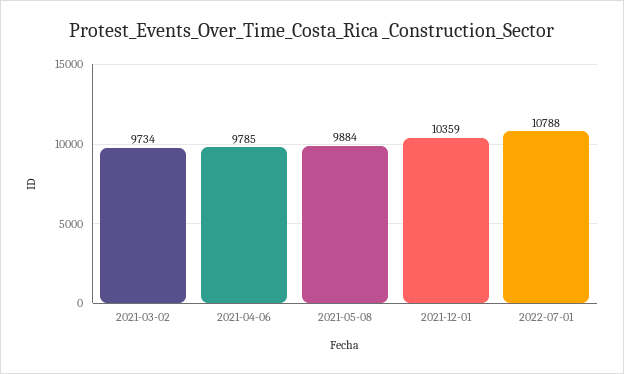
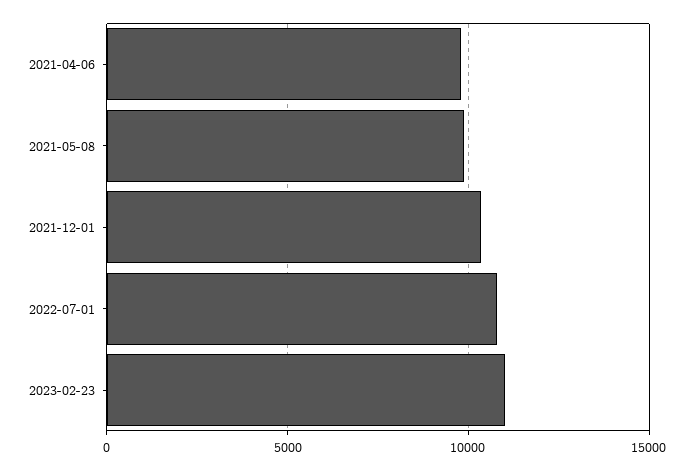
2021-03-02: 9734 -> none
2023-02-23: none -> 11000

